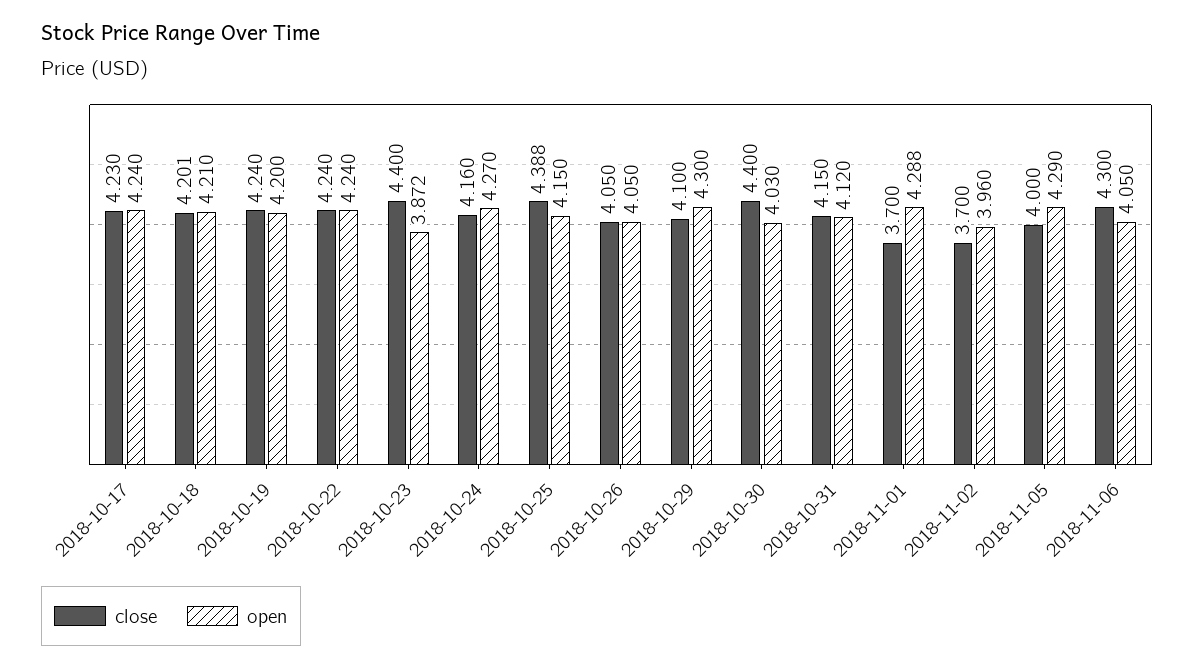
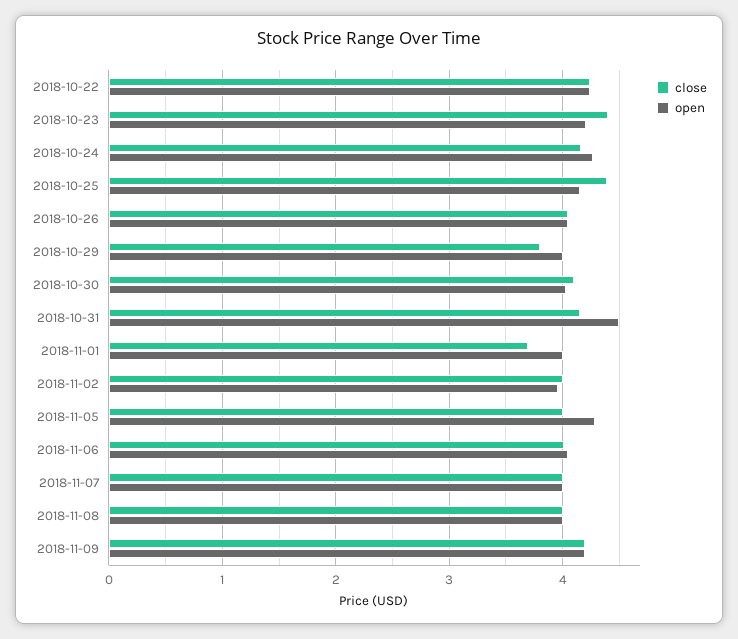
close, 2018-10-17: 4.23 -> none
open, 2018-10-17: 4.24 -> none
close, 2018-10-18: 4.201 -> none
open, 2018-10-18: 4.21 -> none
close, 2018-10-19: 4.24 -> none
open, 2018-10-19: 4.2 -> none
open, 2018-10-23: 3.872 -> 4.2
close, 2018-10-29: 4.1 -> 3.8
open, 2018-10-29: 4.3 -> 4
close, 2018-10-30: 4.4 -> 4.1
open, 2018-10-31: 4.12 -> 4.5
open, 2018-11-01: 4.288 -> 4
close, 2018-11-02: 3.7 -> 4
close, 2018-11-06: 4.3 -> 4
close, 2018-11-07: none -> 4
open, 2018-11-07: none -> 4
close, 2018-11-08: none -> 4
open, 2018-11-08: none -> 4
close, 2018-11-09: none -> 4.2
open, 2018-11-09: none -> 4.2

